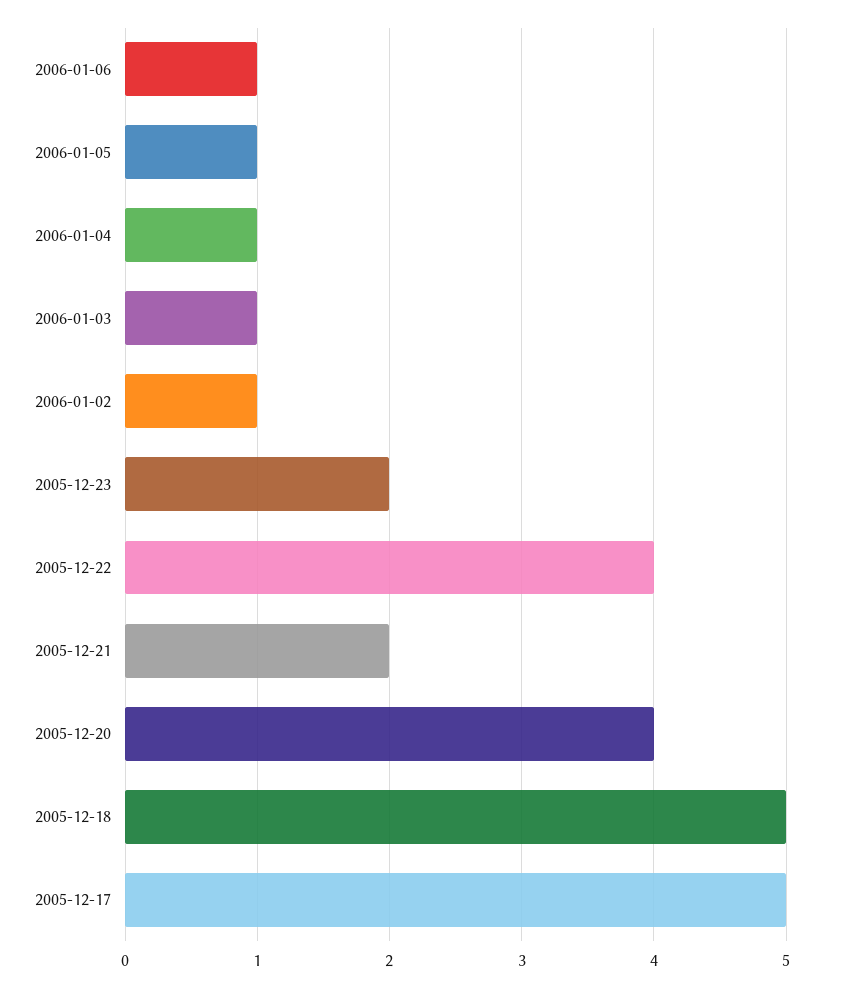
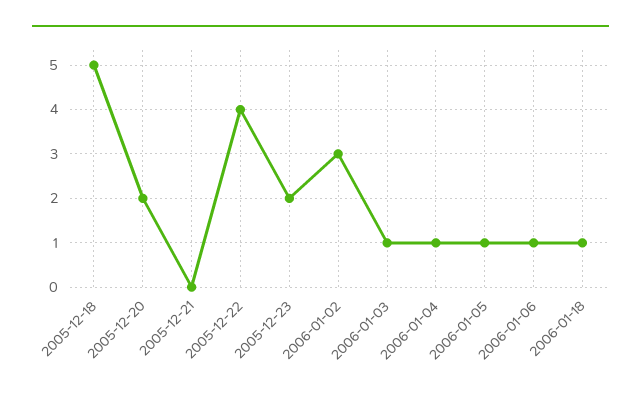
2006-01-02: 1 -> 3
2005-12-21: 2 -> 0
2005-12-20: 4 -> 2
2005-12-17: 5 -> none
2006-01-18: none -> 1

